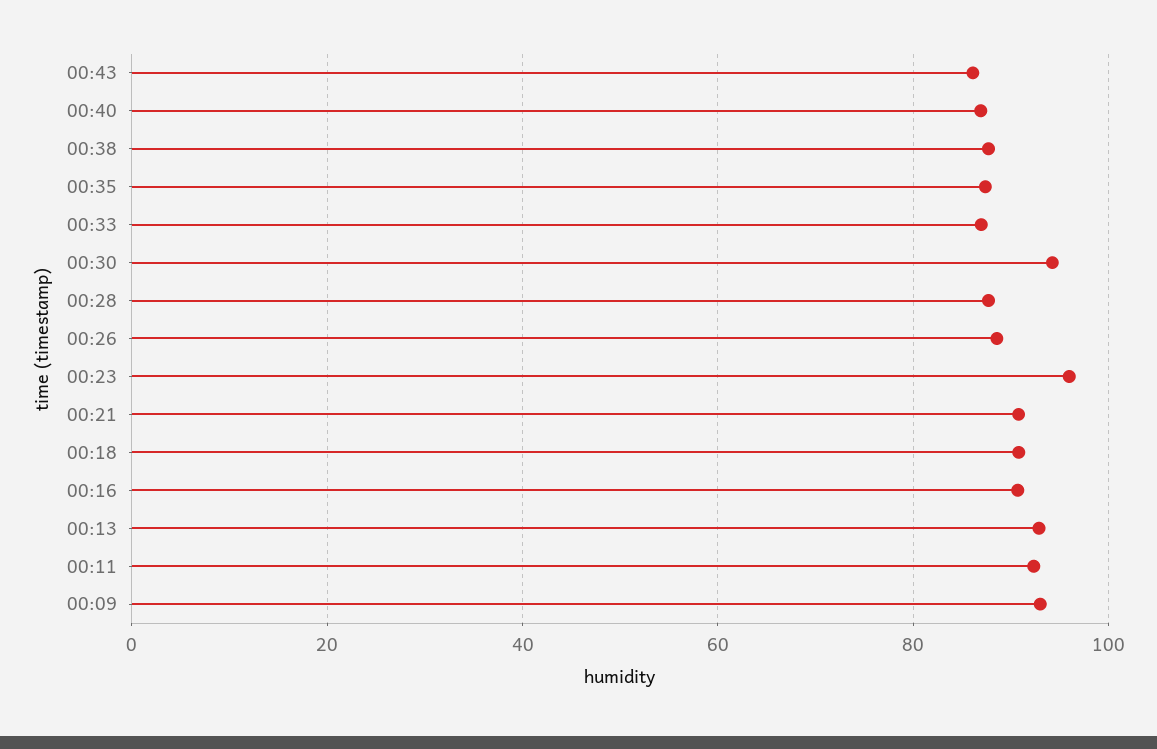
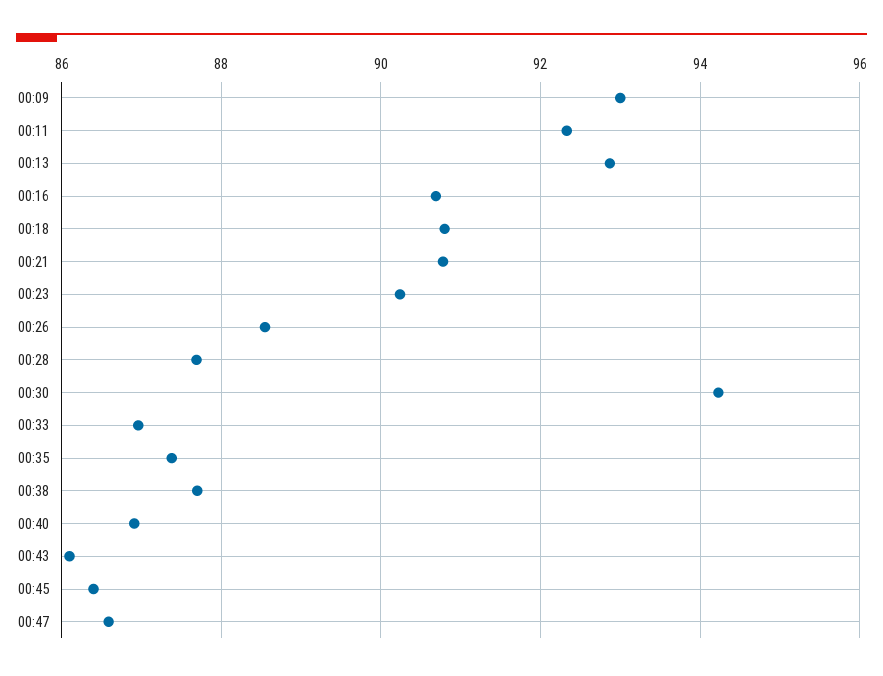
00:23: 96 -> 90.2
00:45: none -> 86.4
00:47: none -> 86.6

